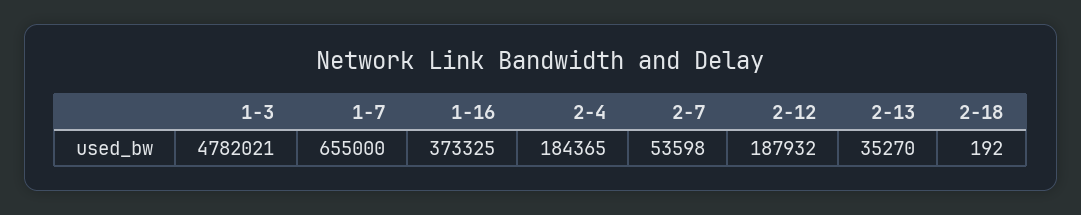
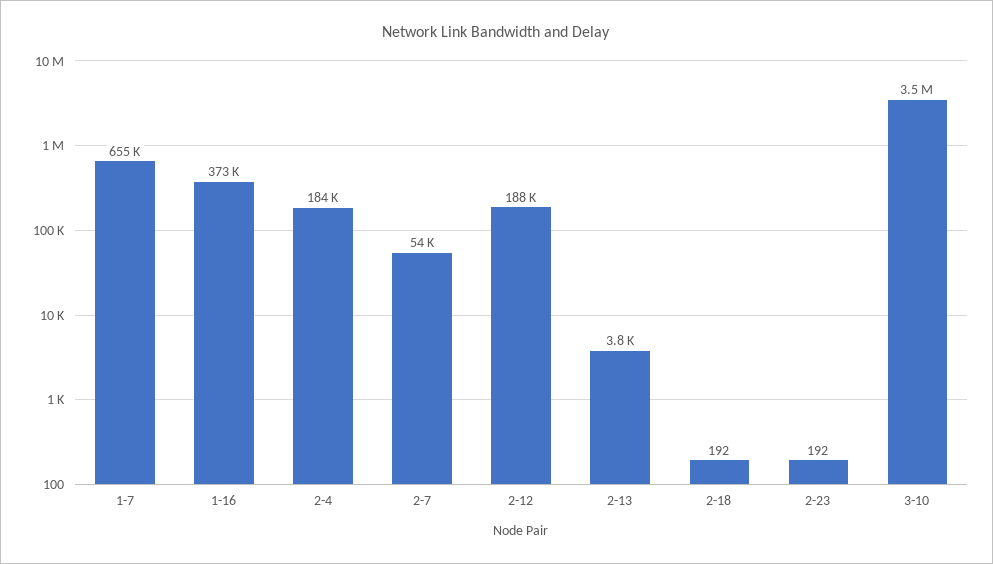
1-3: 4782021 -> none
2-13: 35270 -> 3800
2-23: none -> 192
3-10: none -> 3500000

